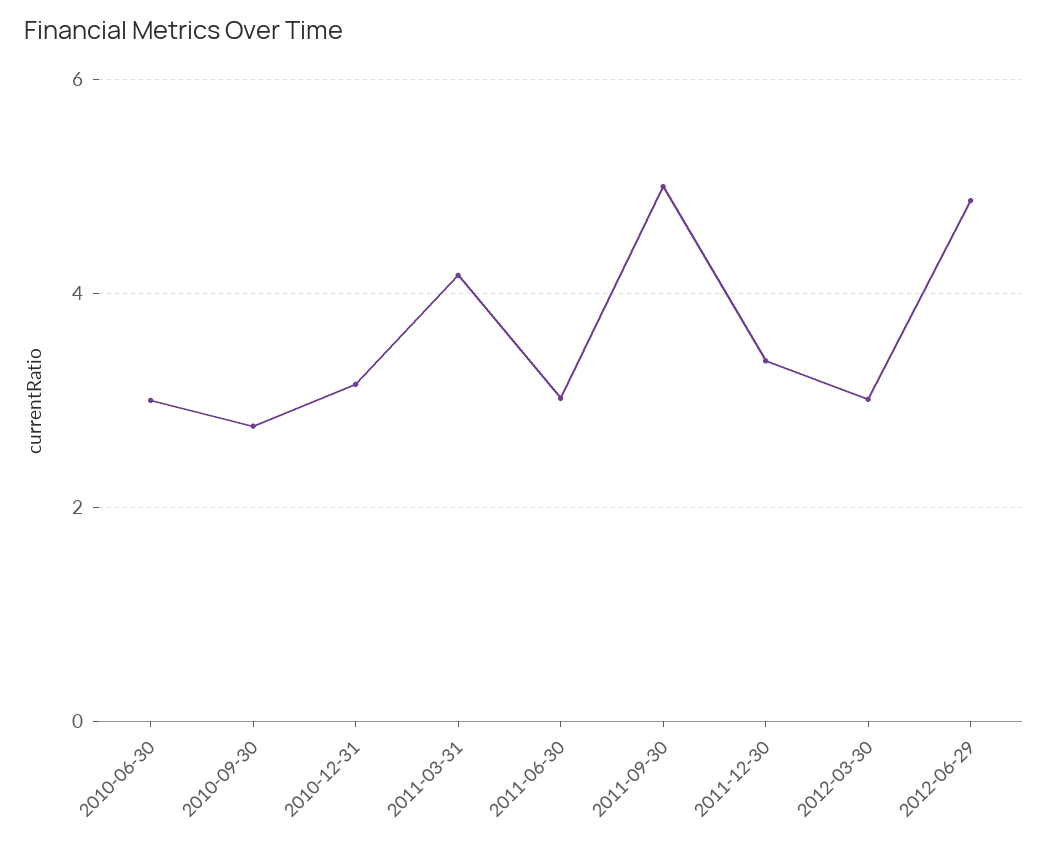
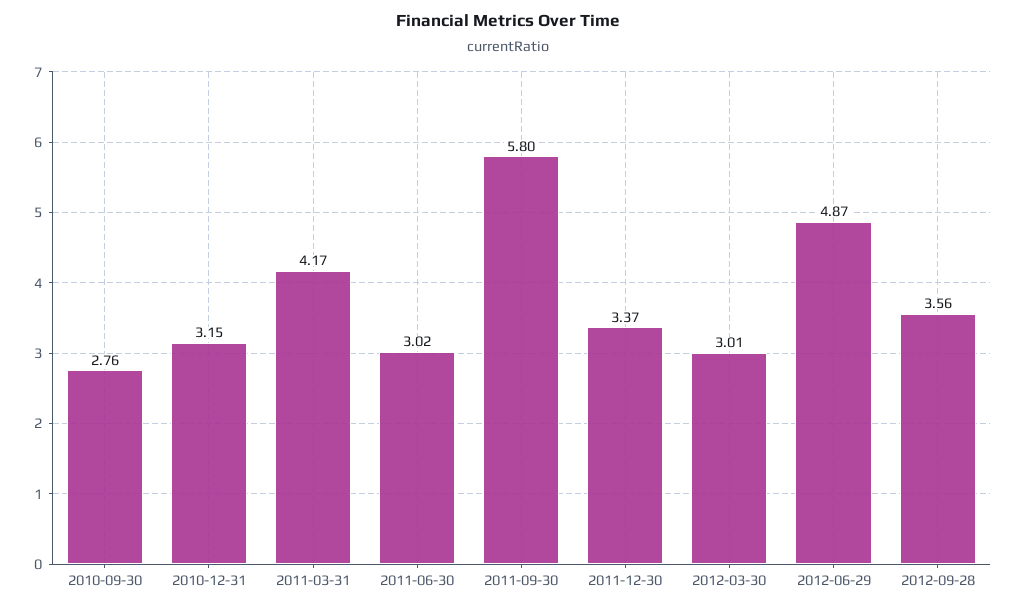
2010-06-30: 3 -> none
2011-09-30: 5 -> 5.8
2012-09-28: none -> 3.56

